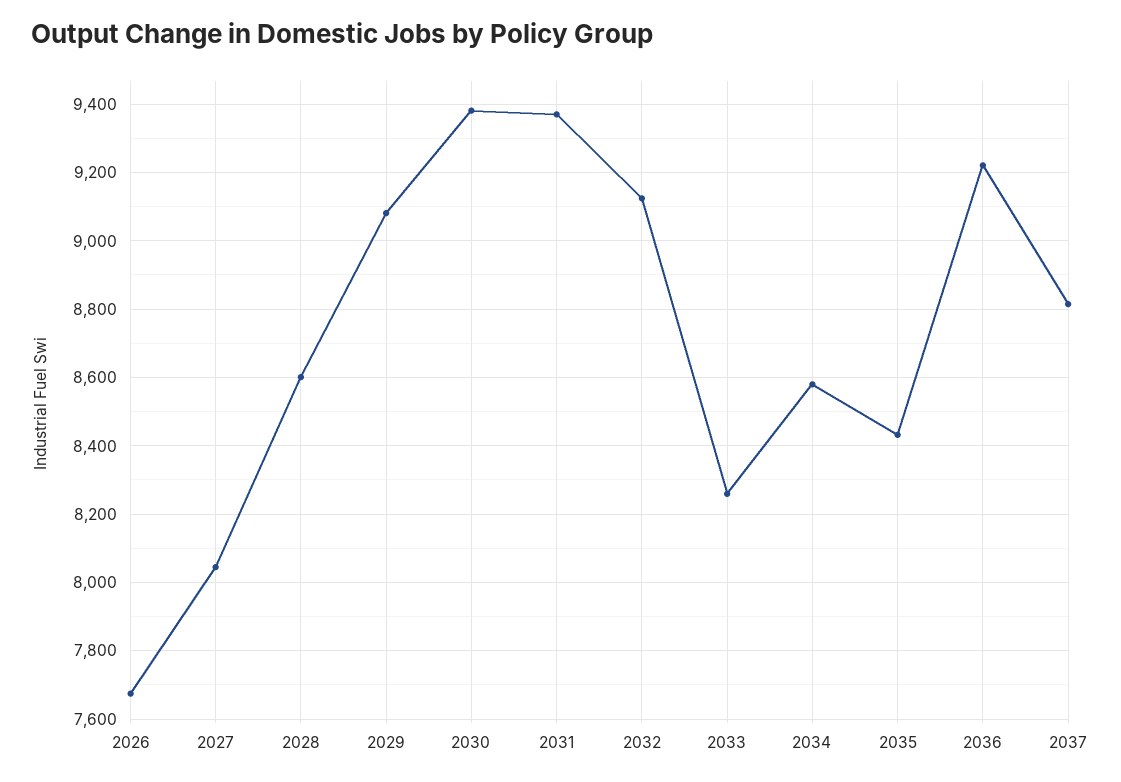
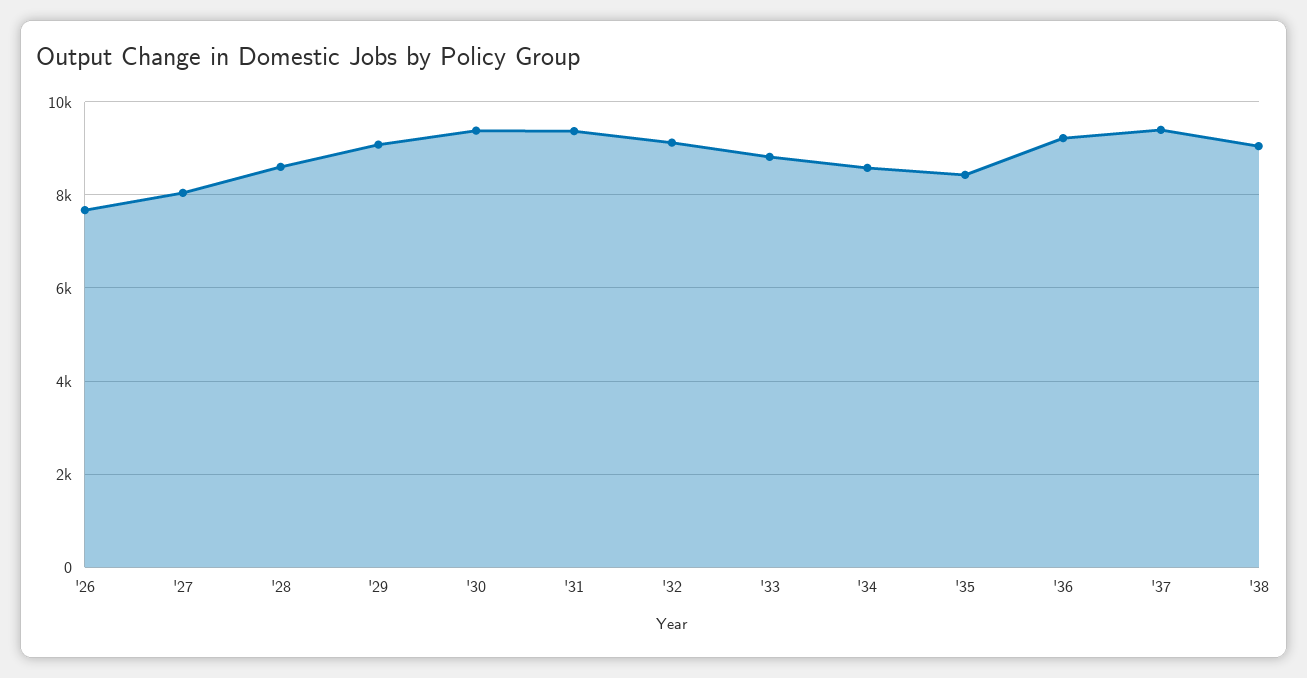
2033: 8260 -> 8800
2037: 8820 -> 9400
'38: none -> 9000

